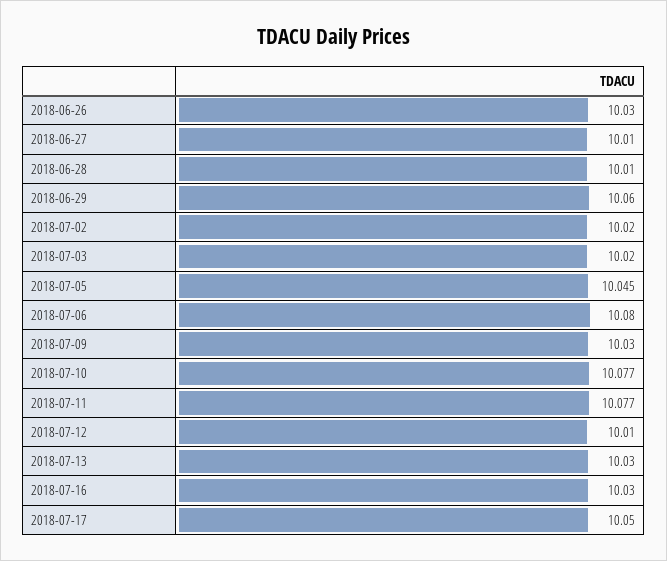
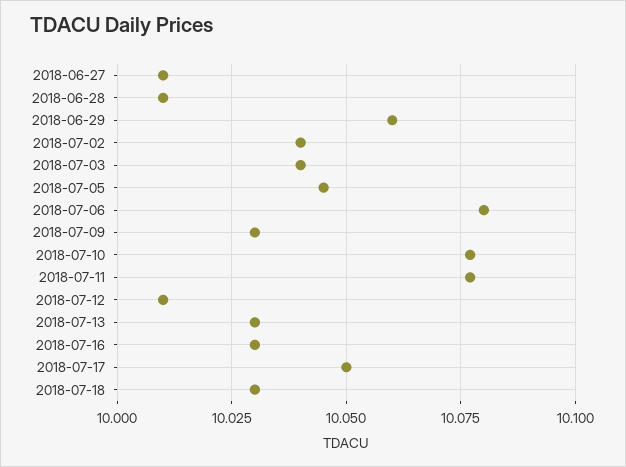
2018-06-26: 10.03 -> none
2018-07-02: 10.02 -> 10.04
2018-07-03: 10.02 -> 10.04
2018-07-18: none -> 10.03

